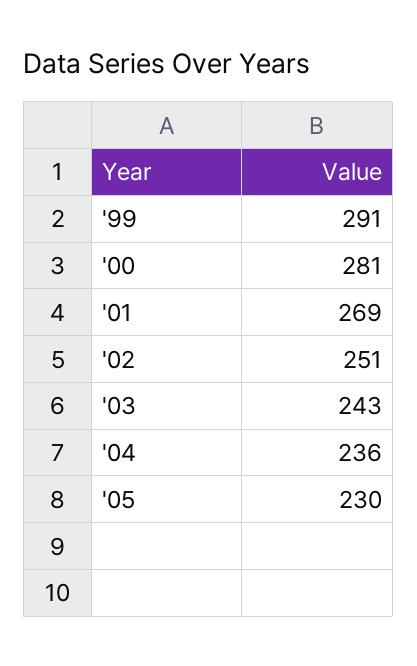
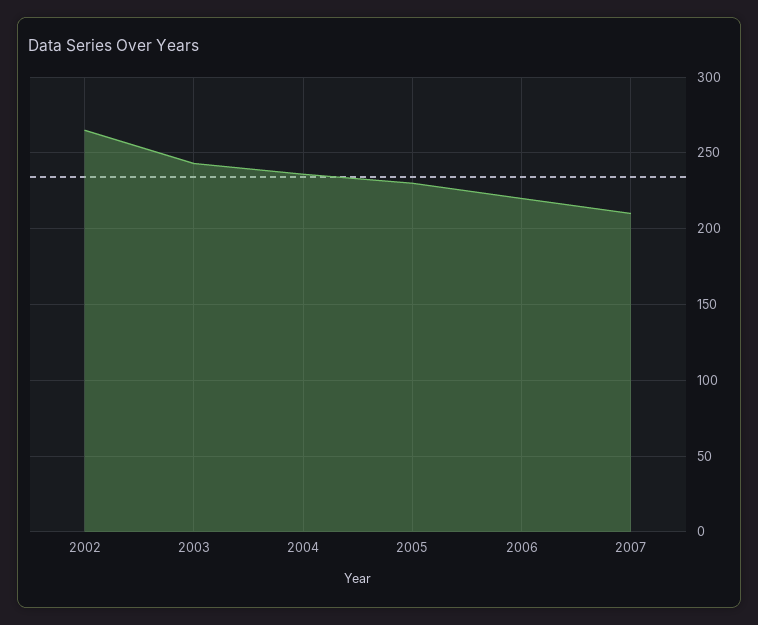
'99: 291 -> none
'00: 281 -> none
'01: 269 -> none
'02: 251 -> 265
2006: none -> 220
2007: none -> 210

